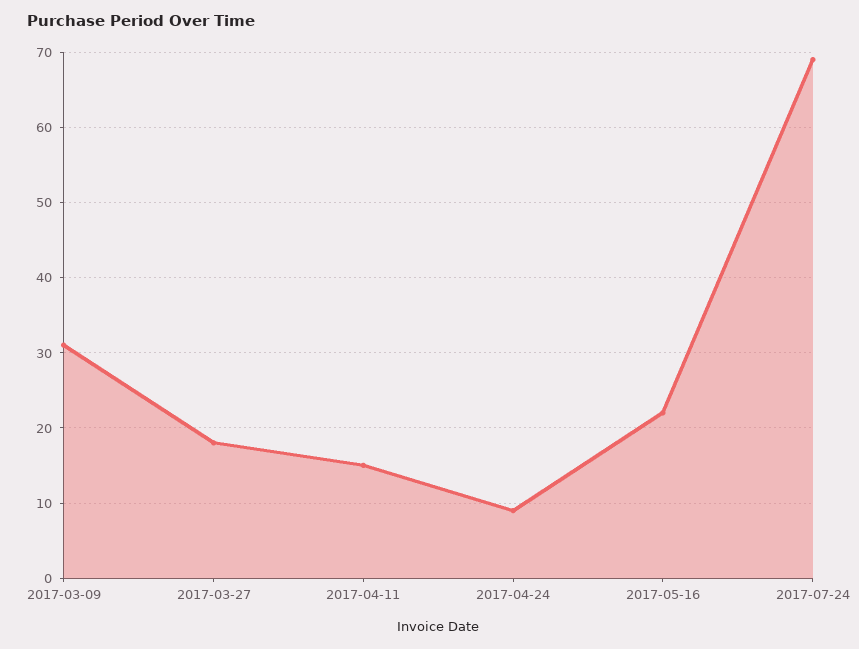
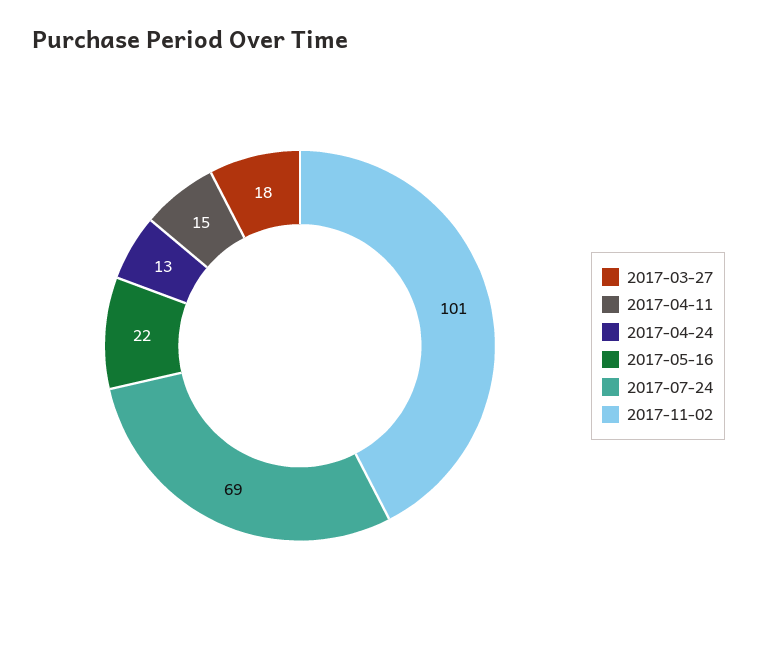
2017-03-09: 31 -> none
2017-04-24: 9 -> 13
2017-11-02: none -> 101

